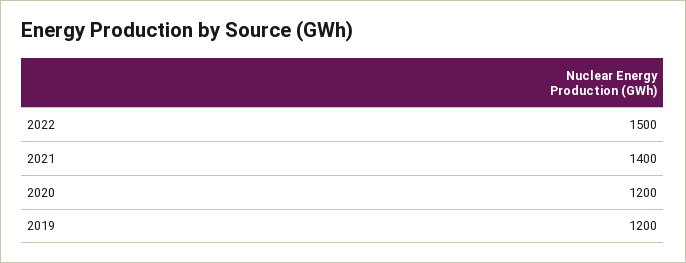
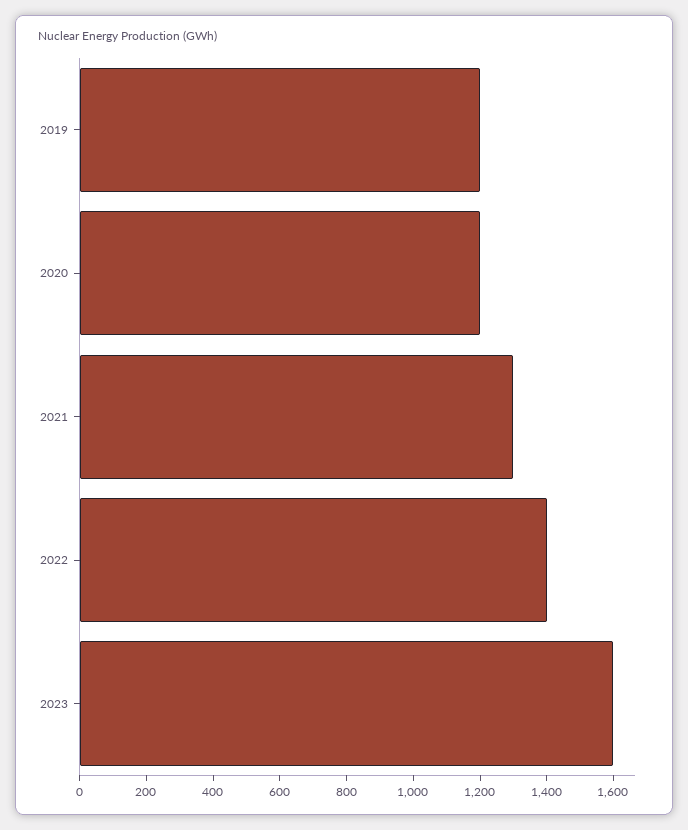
2022: 1500 -> 1400
2021: 1400 -> 1300
2023: none -> 1600

